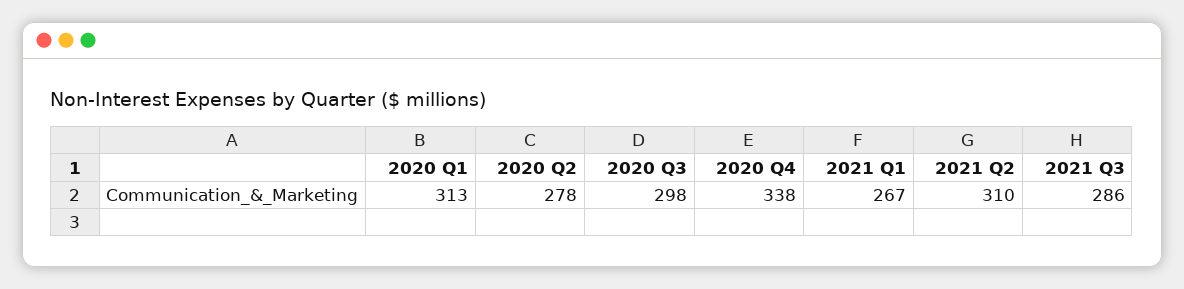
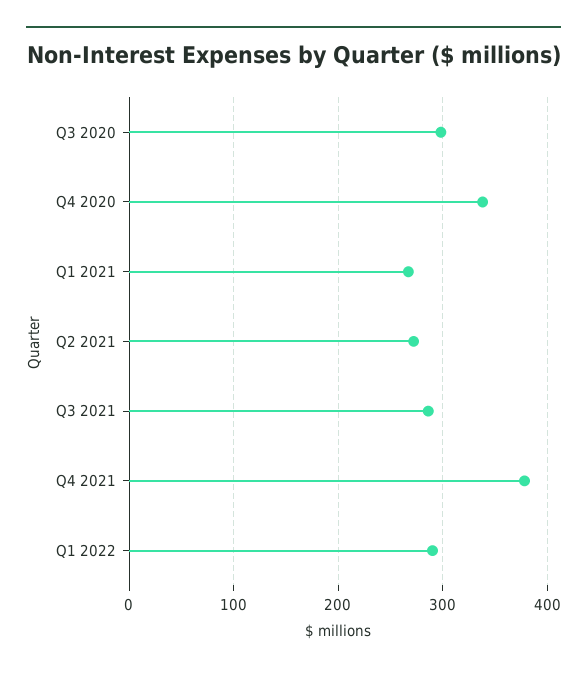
2020 Q1: 313 -> none
2020 Q2: 278 -> none
2021 Q2: 310 -> 270
Q4 2021: none -> 380
Q1 2022: none -> 290

